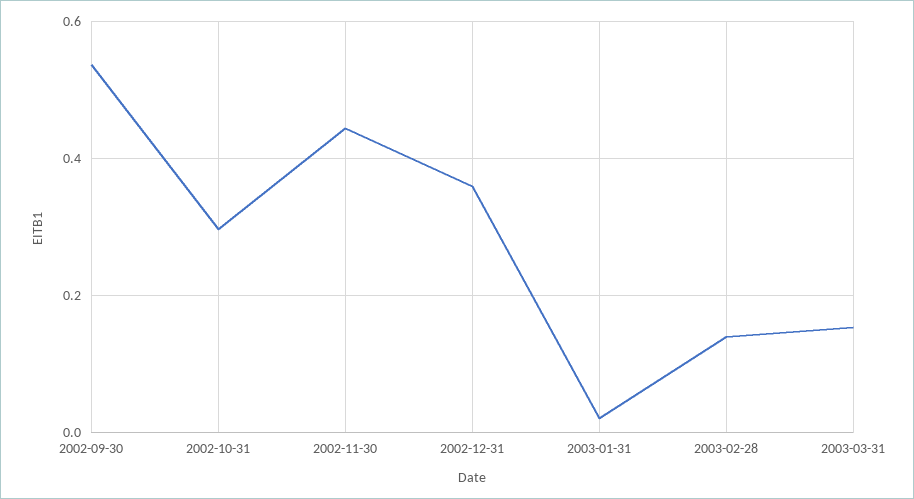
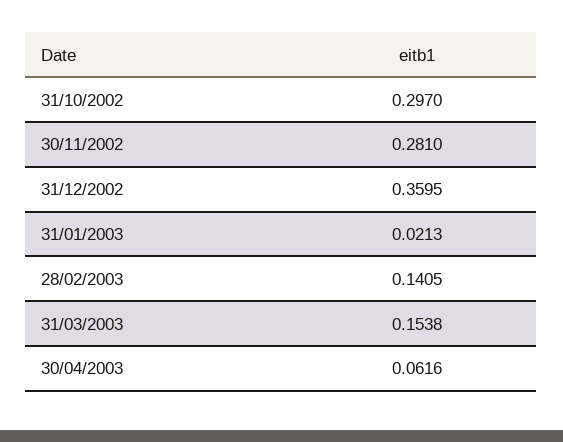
2002-09-30: 0.54 -> none
2002-11-30: 0.44 -> 0.281
30/04/2003: none -> 0.0616

